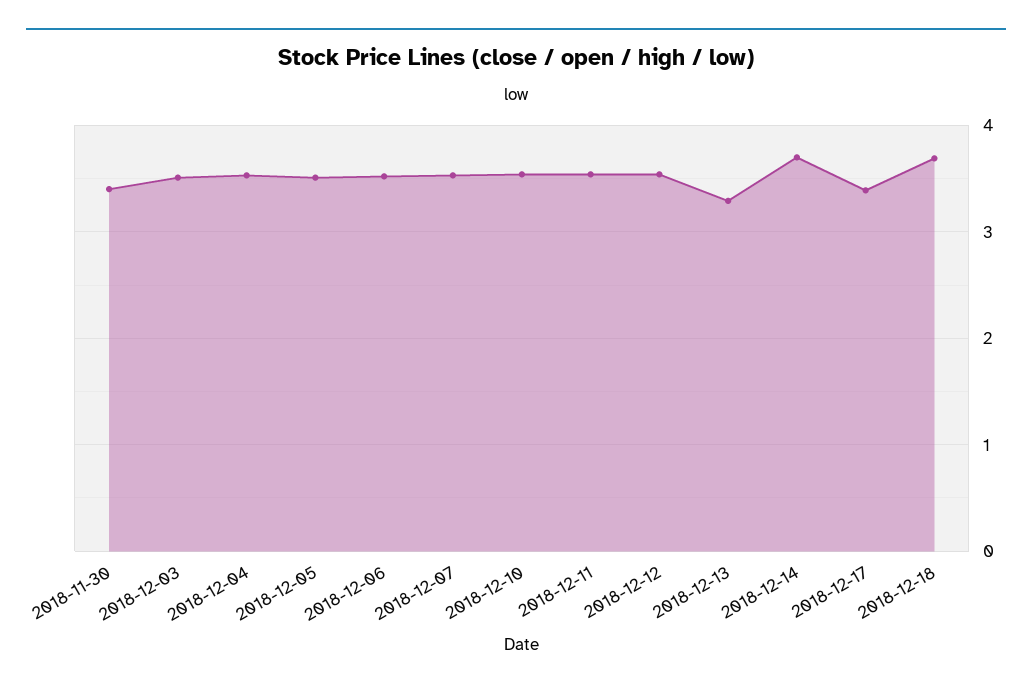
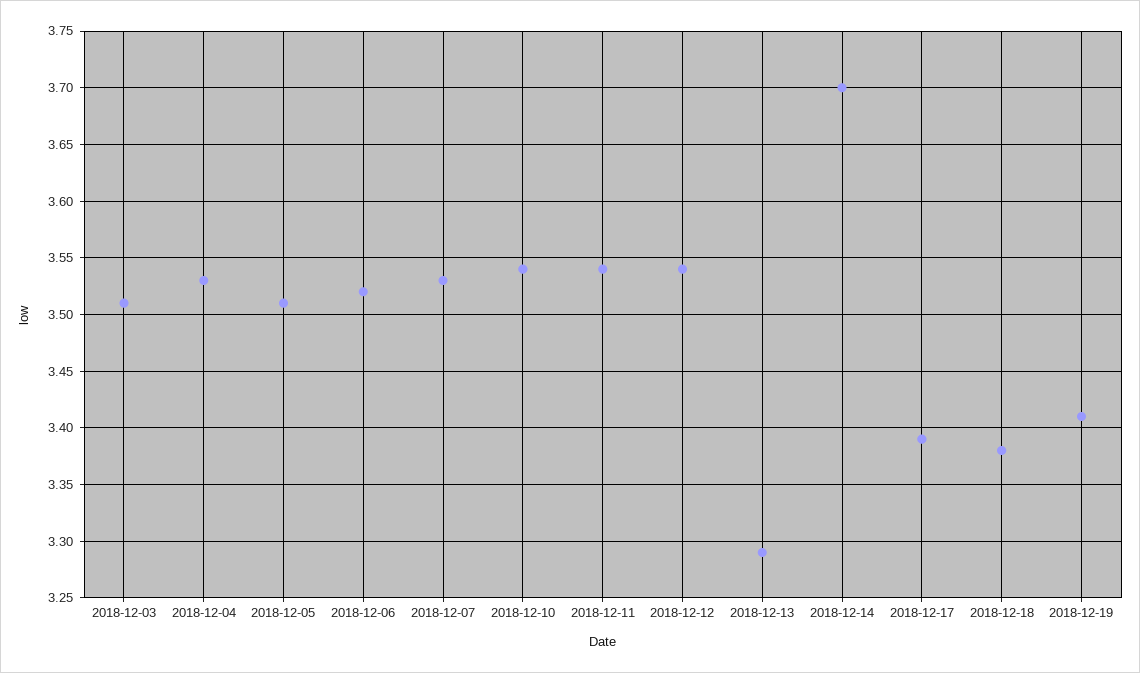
2018-11-30: 3.4 -> none
2018-12-18: 3.7 -> 3.38
2018-12-19: none -> 3.41

